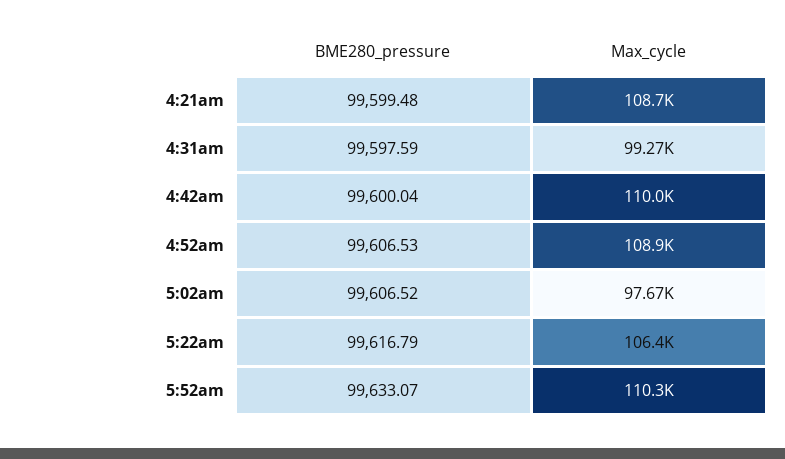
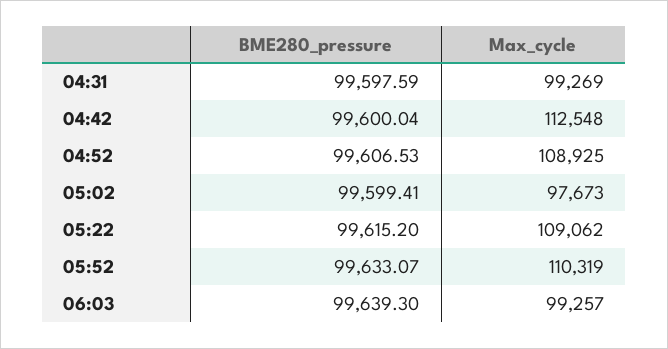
BME280_pressure, 4:21am: 99599.48 -> none
Max_cycle, 4:21am: 108700 -> none
Max_cycle, 4:42am: 110000 -> 112548
BME280_pressure, 5:02am: 99606.52 -> 99599.41
BME280_pressure, 5:22am: 99616.79 -> 99615.2
Max_cycle, 5:22am: 106400 -> 109062
BME280_pressure, 06:03: none -> 99639.3
Max_cycle, 06:03: none -> 99257

